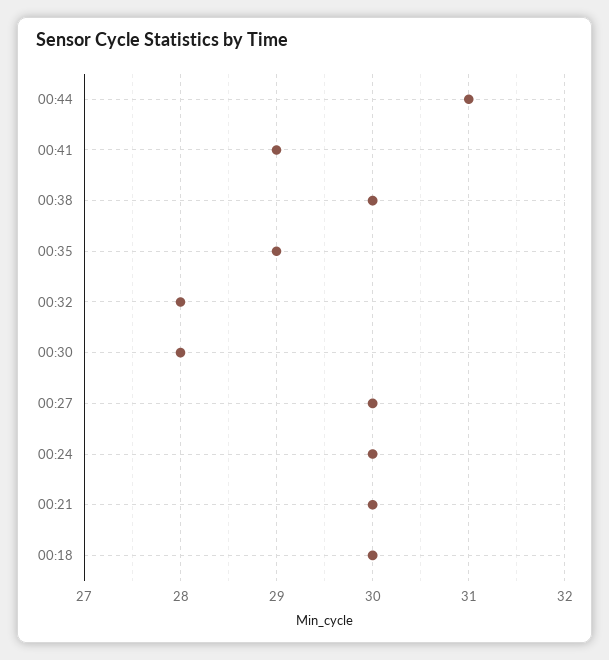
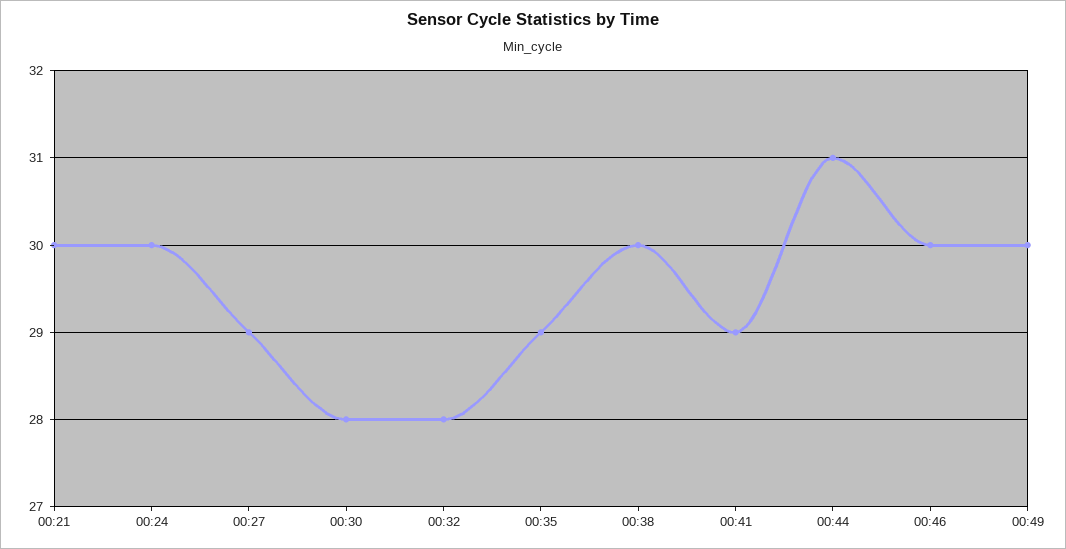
00:27: 30 -> 29
00:18: 30 -> none
00:46: none -> 30
00:49: none -> 30

